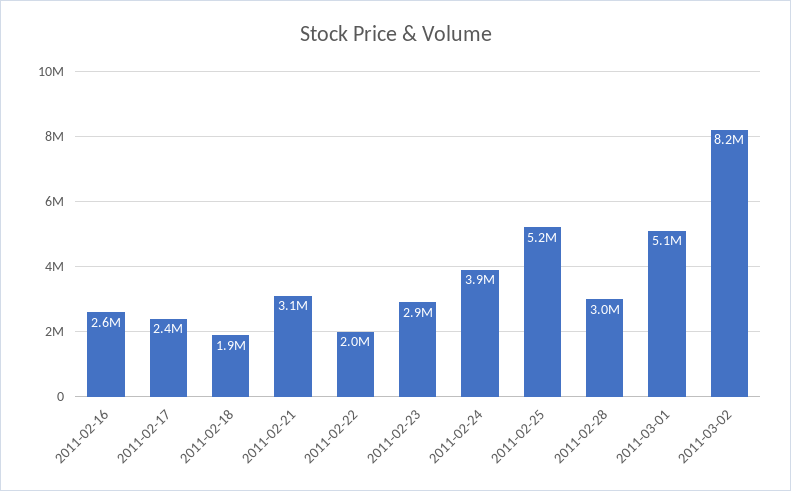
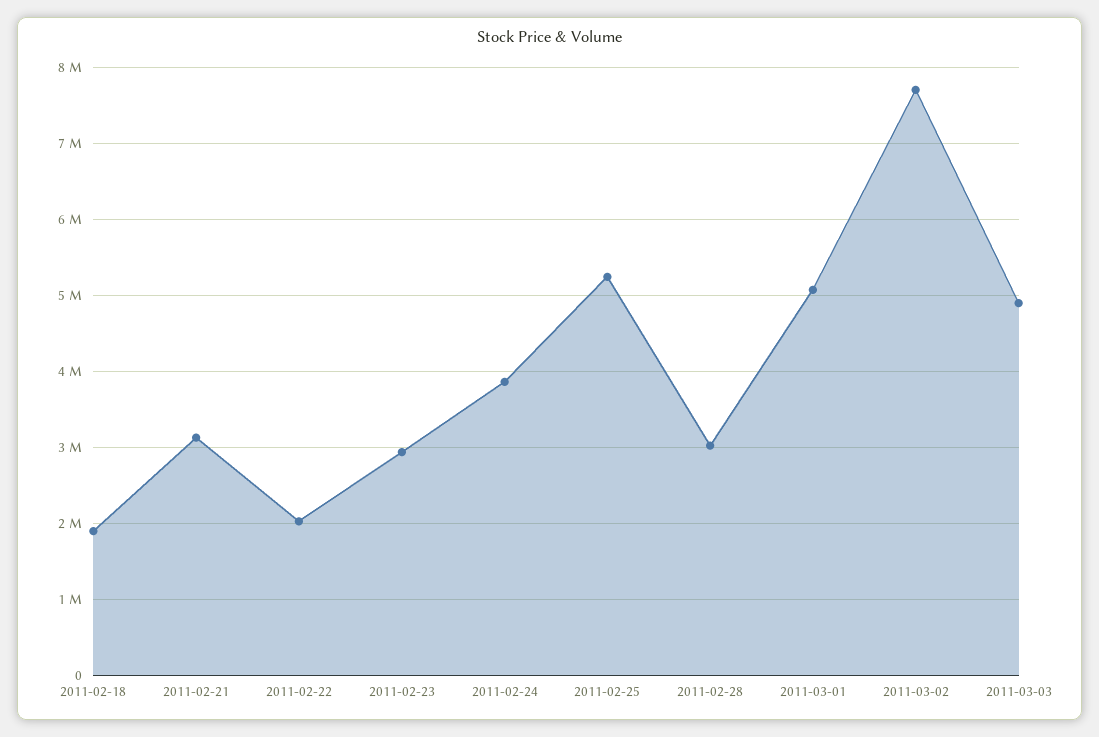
2011-02-16: 2600000 -> none
2011-02-17: 2400000 -> none
2011-03-02: 8200000 -> 7700000
2011-03-03: none -> 4900000

